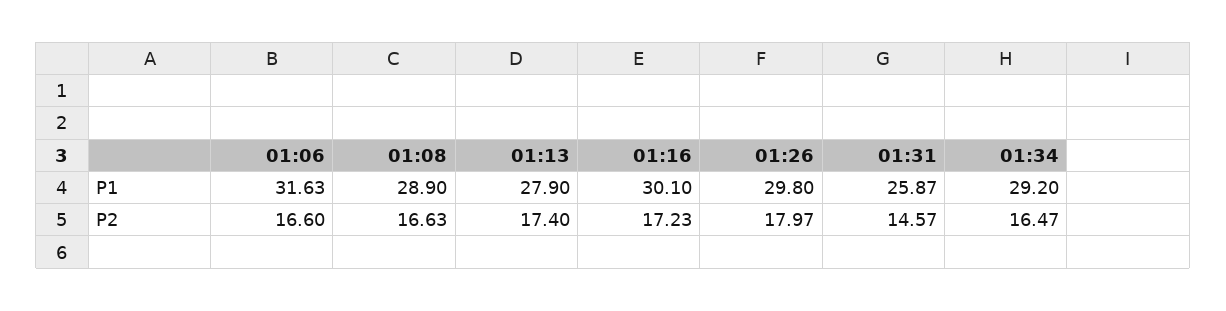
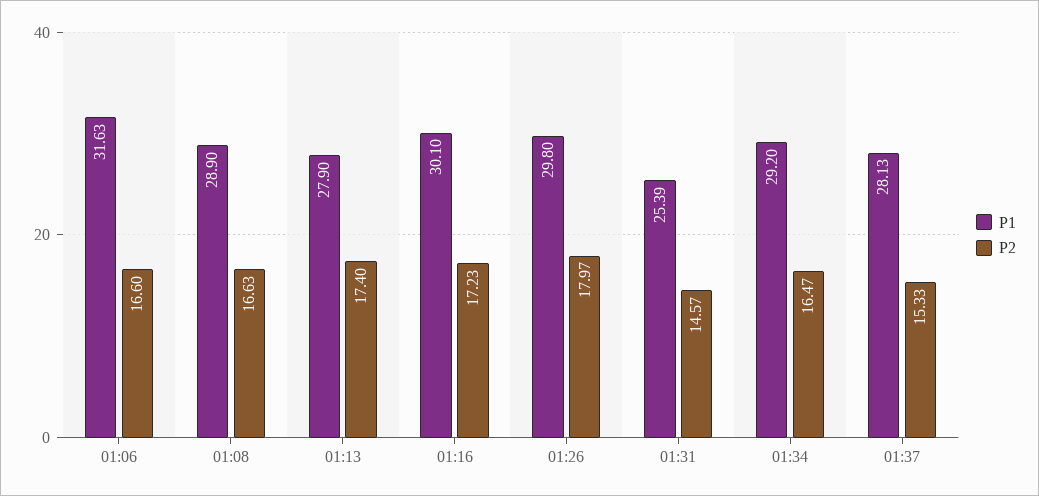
P1, 01:31: 25.87 -> 25.39
P1, 01:37: none -> 28.13
P2, 01:37: none -> 15.33

